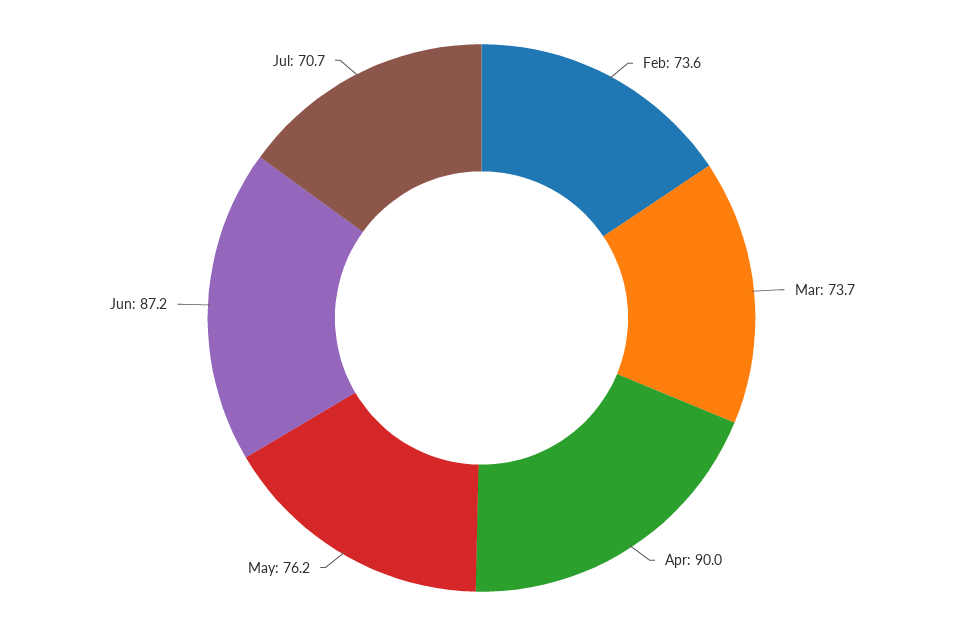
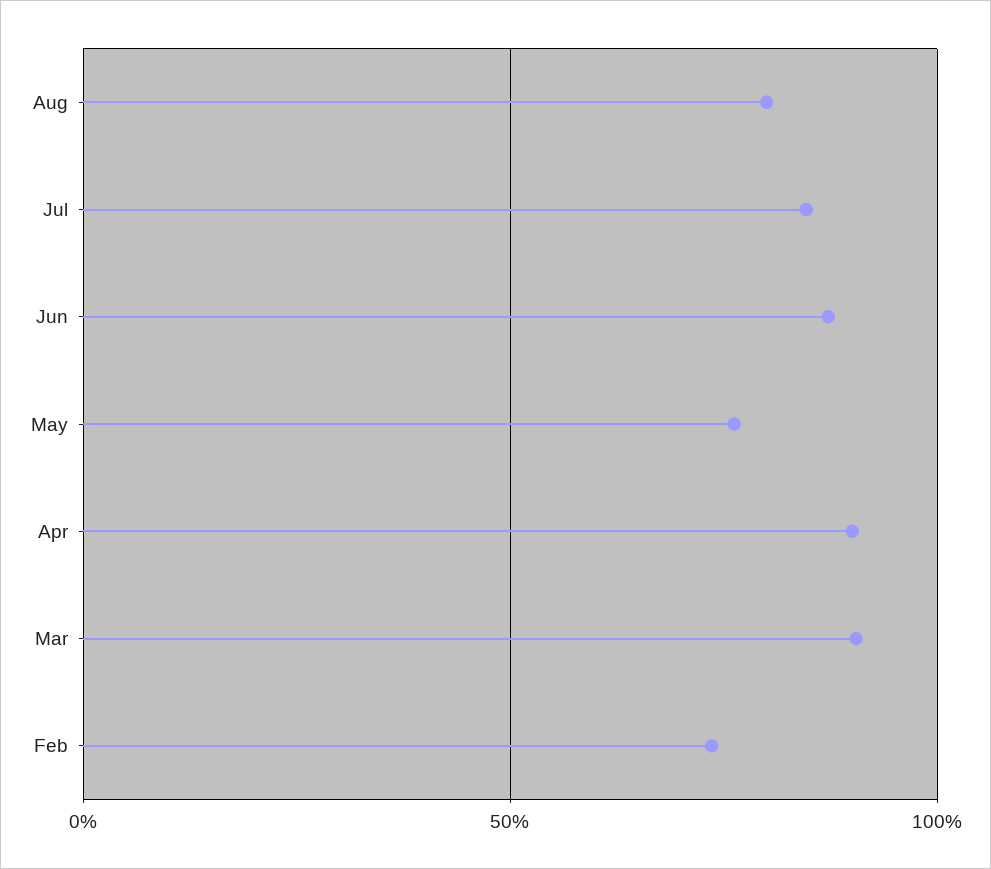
Mar: 73.7 -> 90
Jul: 70.7 -> 85
Aug: none -> 80

